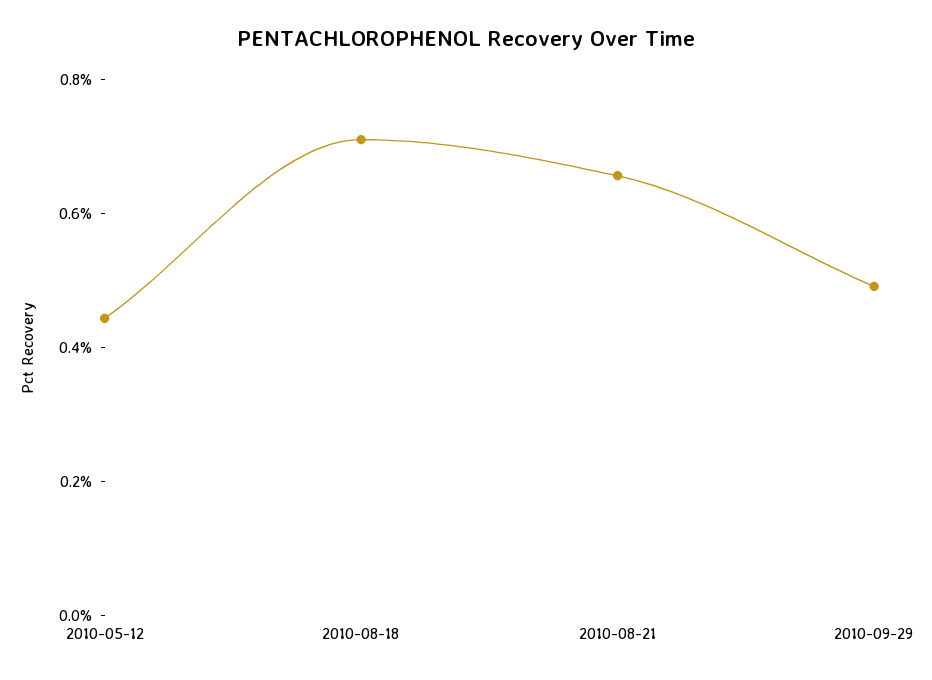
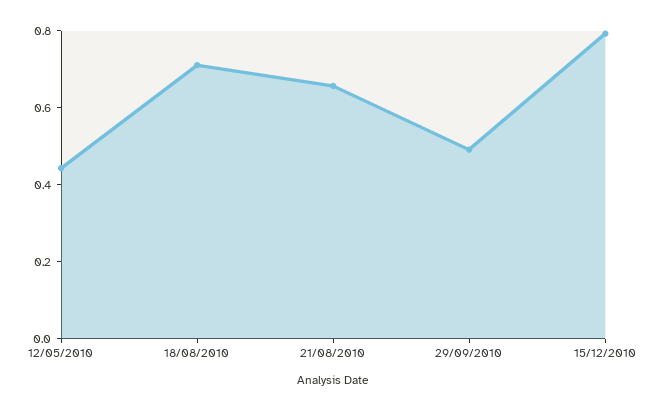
15/12/2010: none -> 0.8

